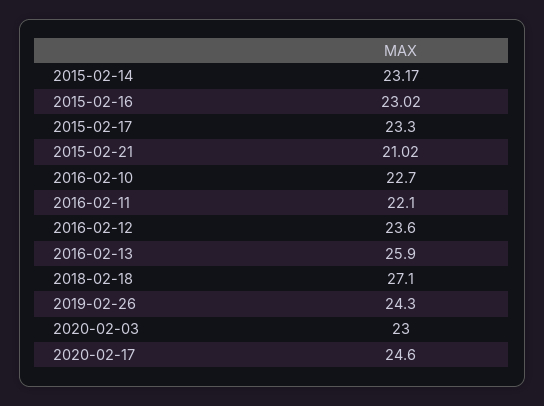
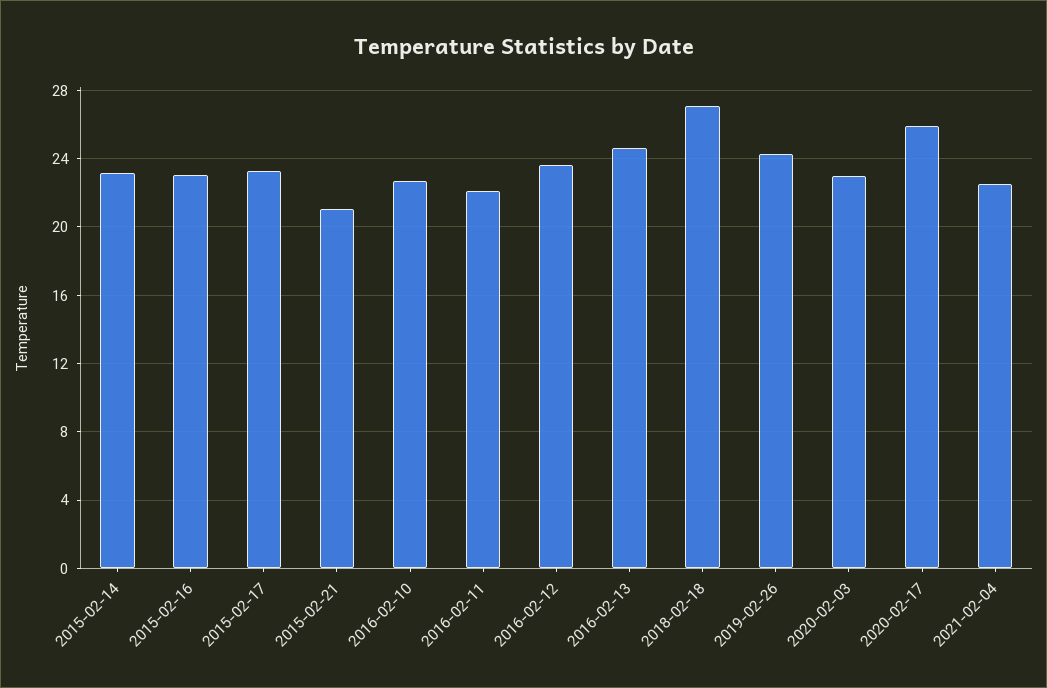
2016-02-13: 25.9 -> 24.5
2020-02-17: 24.6 -> 26
2021-02-04: none -> 22.5

